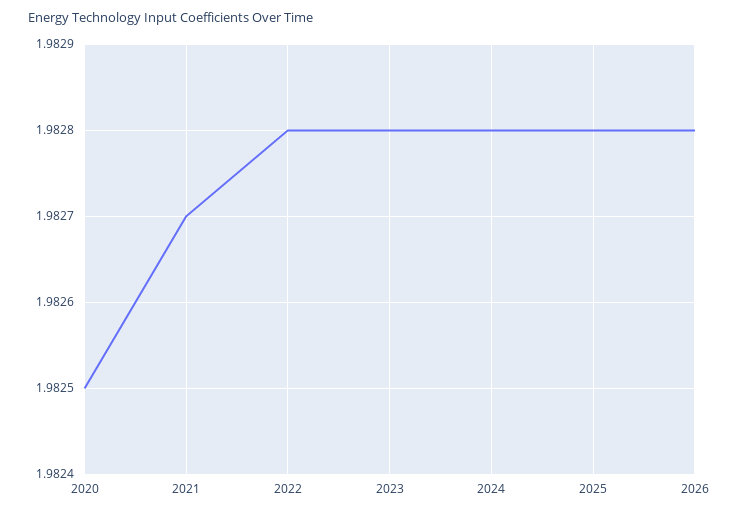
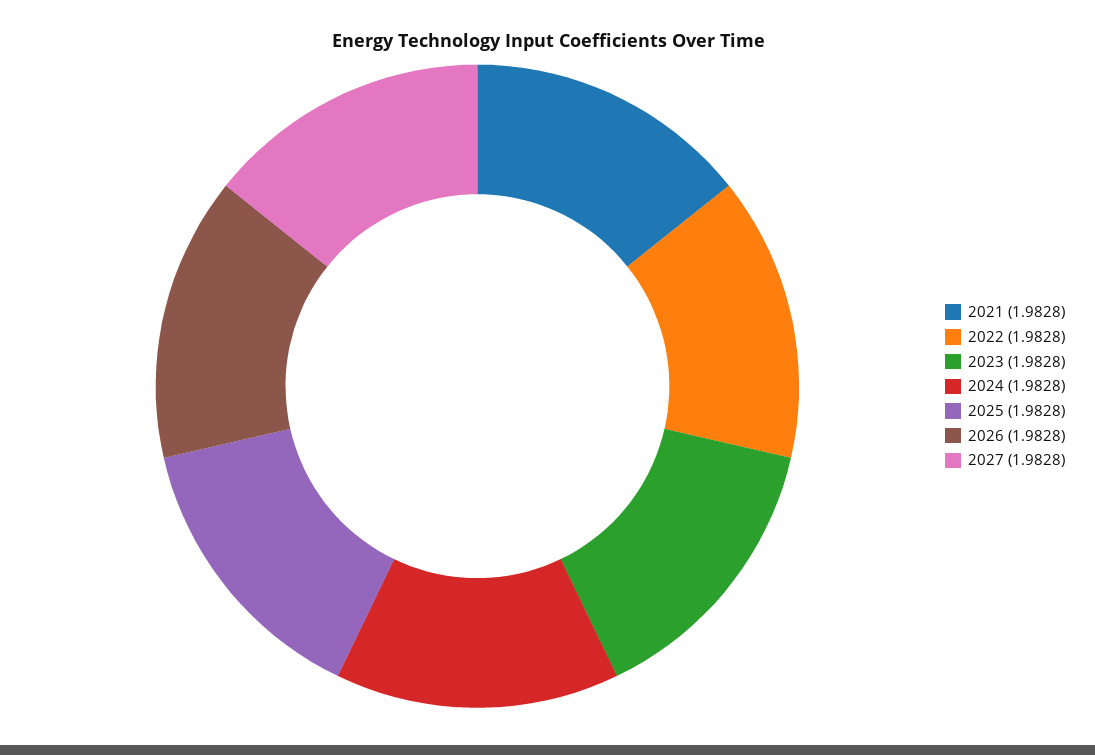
2020: 1.9825 -> none
2021: 1.9827 -> 1.9828
2027: none -> 1.9828

